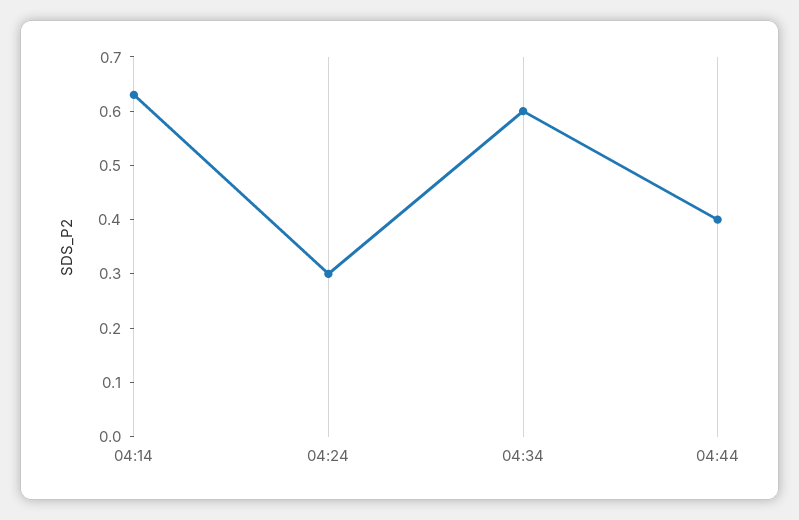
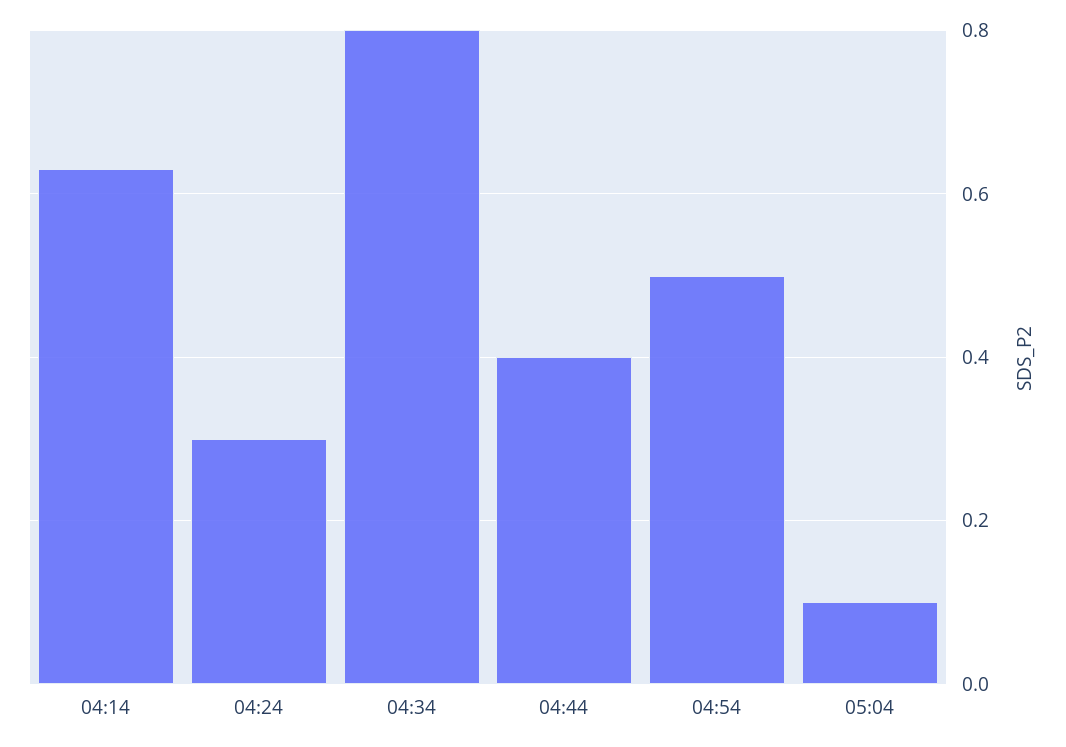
04:34: 0.6 -> 0.8
04:54: none -> 0.5
05:04: none -> 0.1

